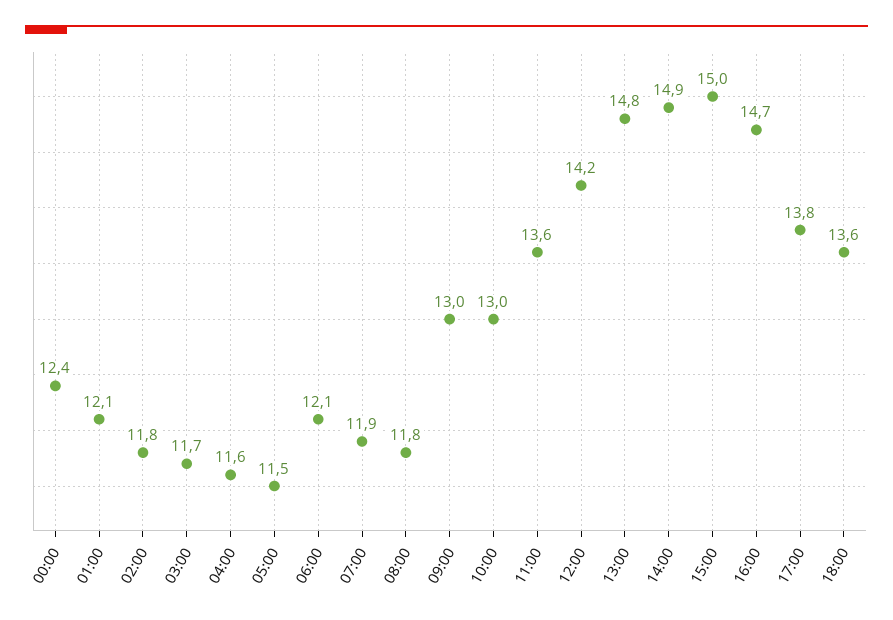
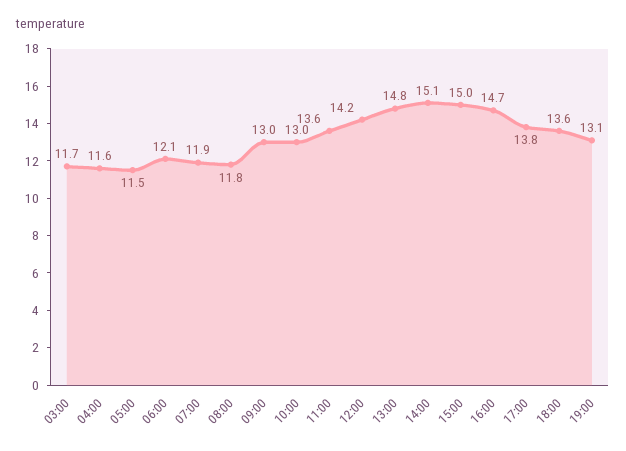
00:00: 12.4 -> none
01:00: 12.1 -> none
02:00: 11.8 -> none
14:00: 14.9 -> 15.1
19:00: none -> 13.1

